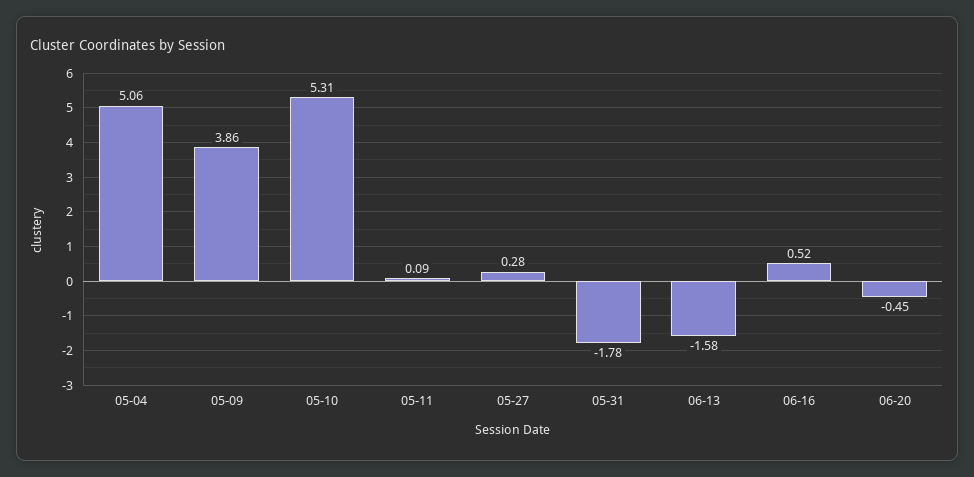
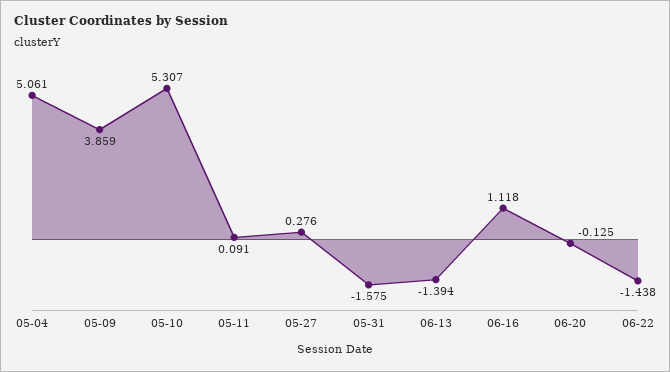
05-31: -1.78 -> -1.575
06-13: -1.58 -> -1.394
06-16: 0.52 -> 1.118
06-20: -0.45 -> -0.125
06-22: none -> -1.438

